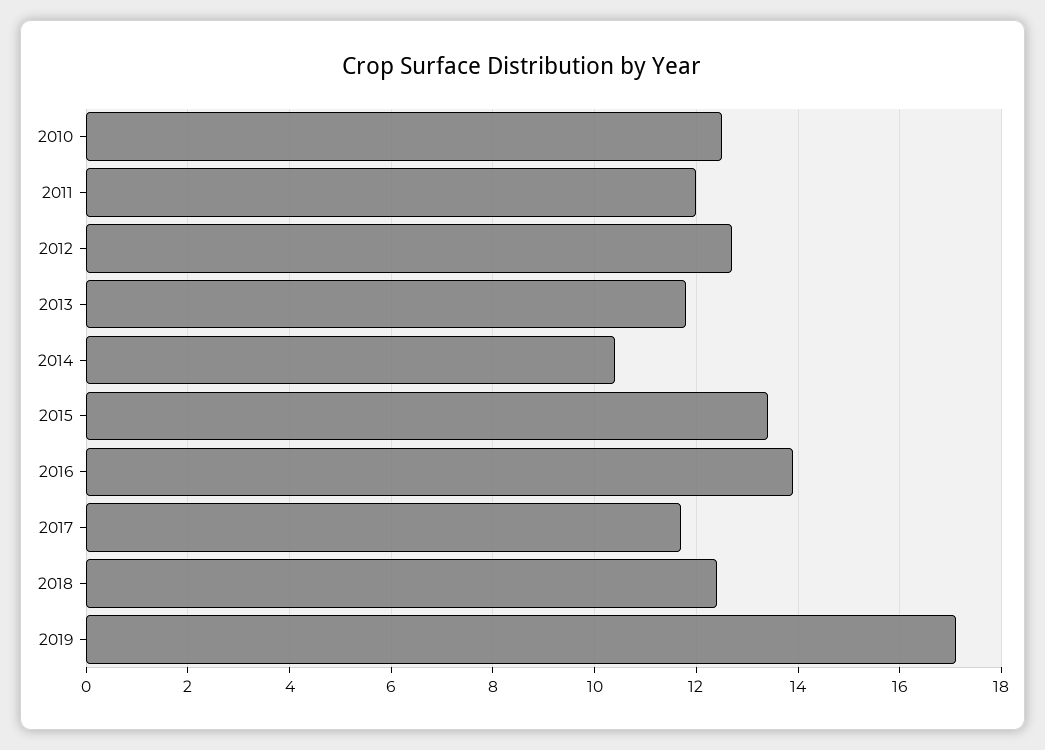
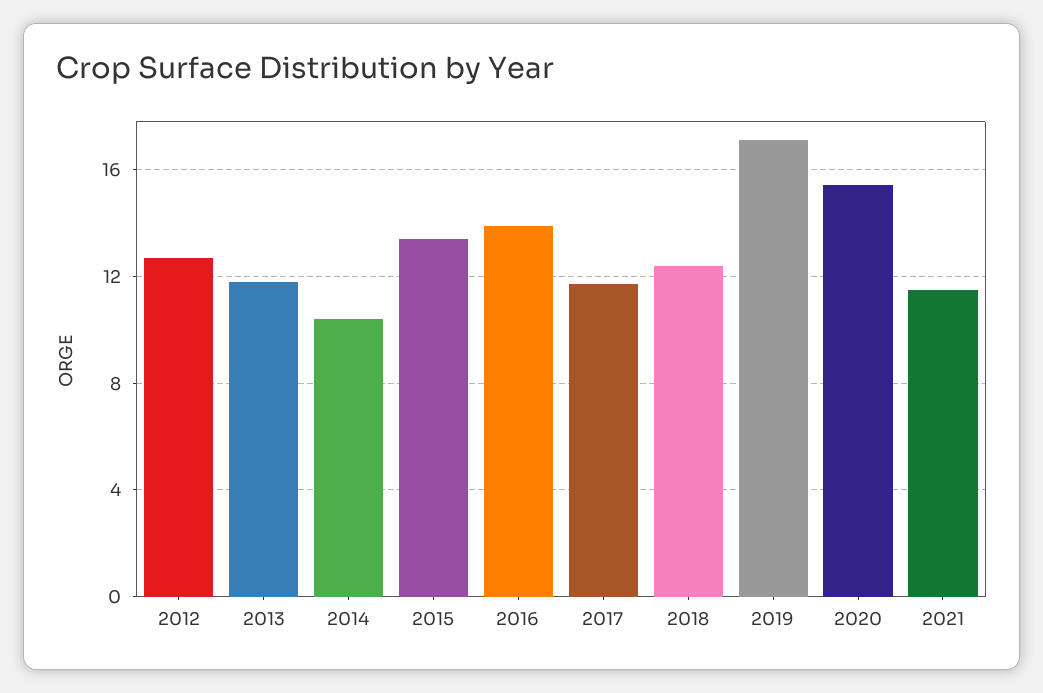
2010: 12.5 -> none
2011: 12 -> none
2020: none -> 15.5
2021: none -> 11.5

